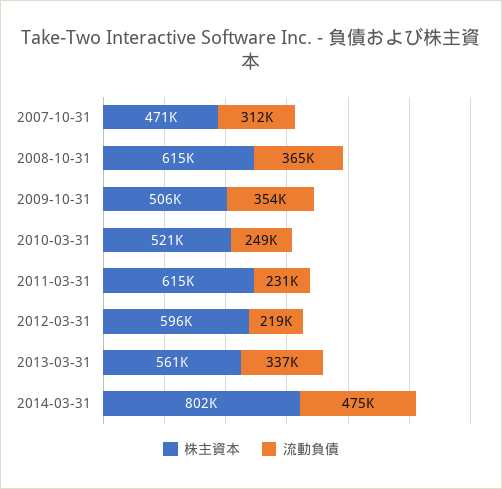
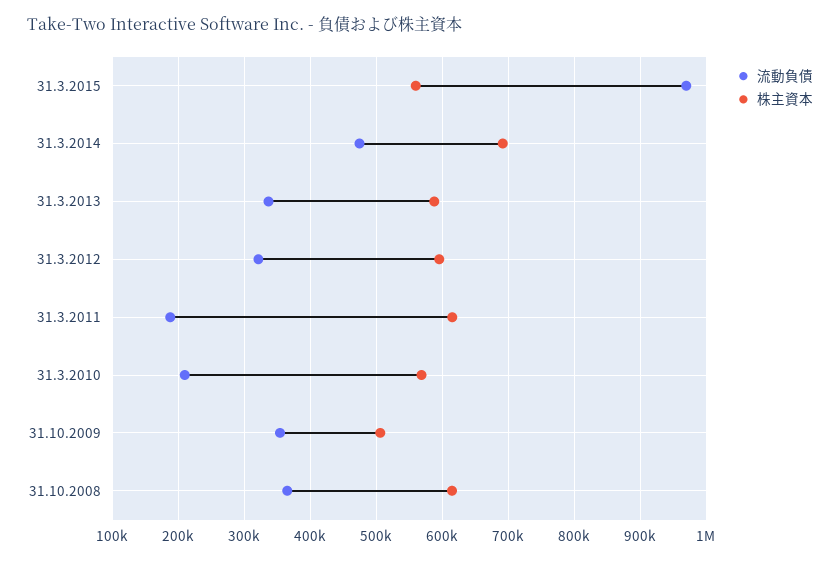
株主資本, 2007-10-31: 471000 -> none
流動負債, 2007-10-31: 312000 -> none
株主資本, 2010-03-31: 521000 -> 570000
流動負債, 2010-03-31: 249000 -> 210000
流動負債, 2011-03-31: 231000 -> 190000
流動負債, 2012-03-31: 219000 -> 320000
株主資本, 2013-03-31: 561000 -> 590000
株主資本, 2014-03-31: 802000 -> 690000
流動負債, 31.3.2015: none -> 970000
株主資本, 31.3.2015: none -> 560000

